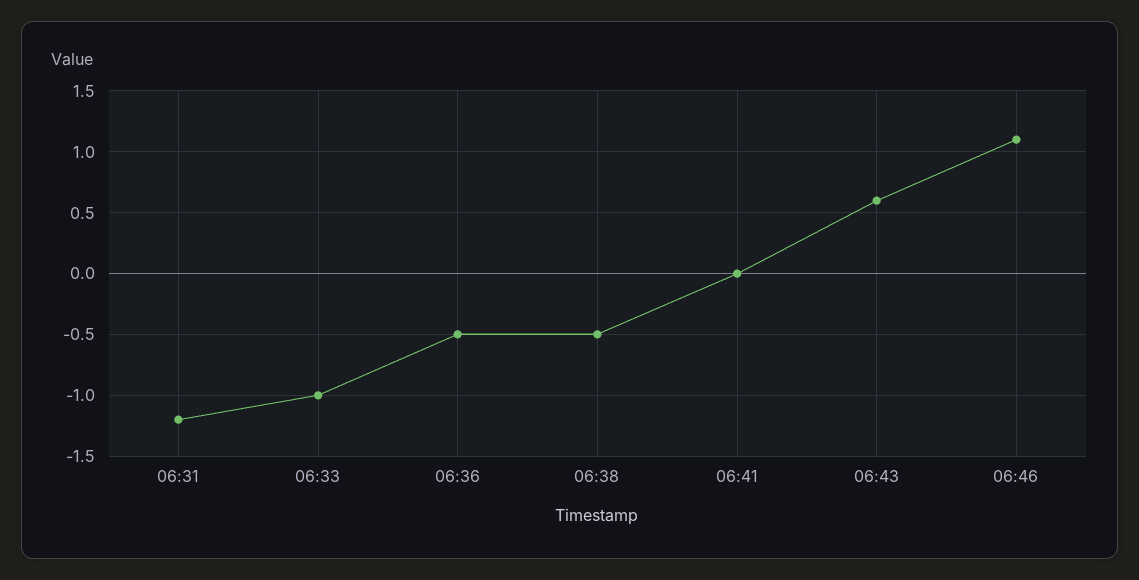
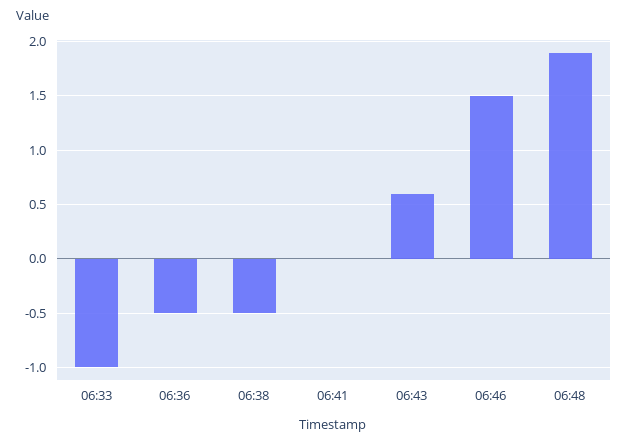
06:31: -1.2 -> none
06:46: 1.1 -> 1.5
06:48: none -> 1.9

